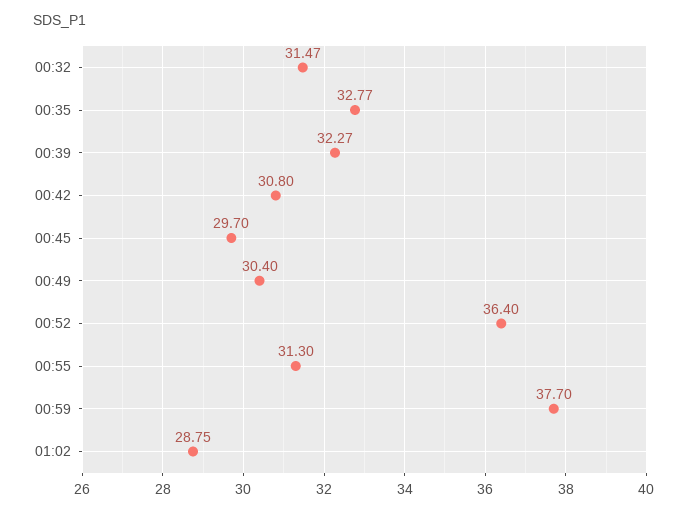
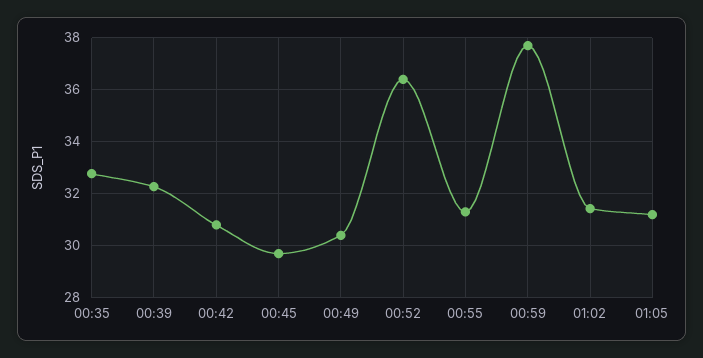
00:32: 31.47 -> none
01:02: 28.75 -> 31.5
01:05: none -> 31.25

